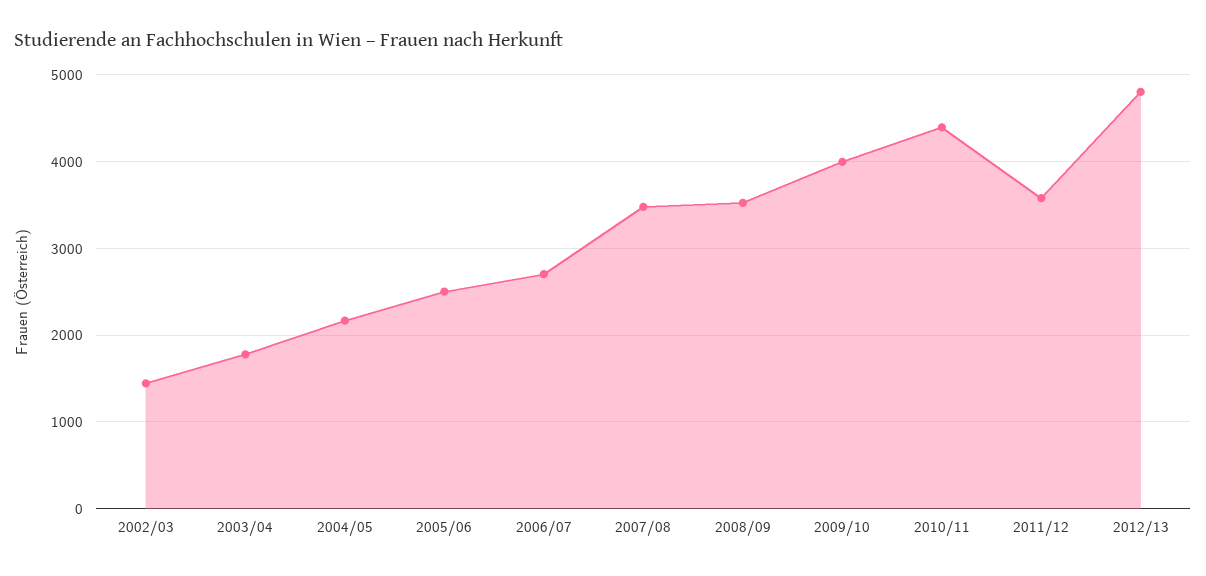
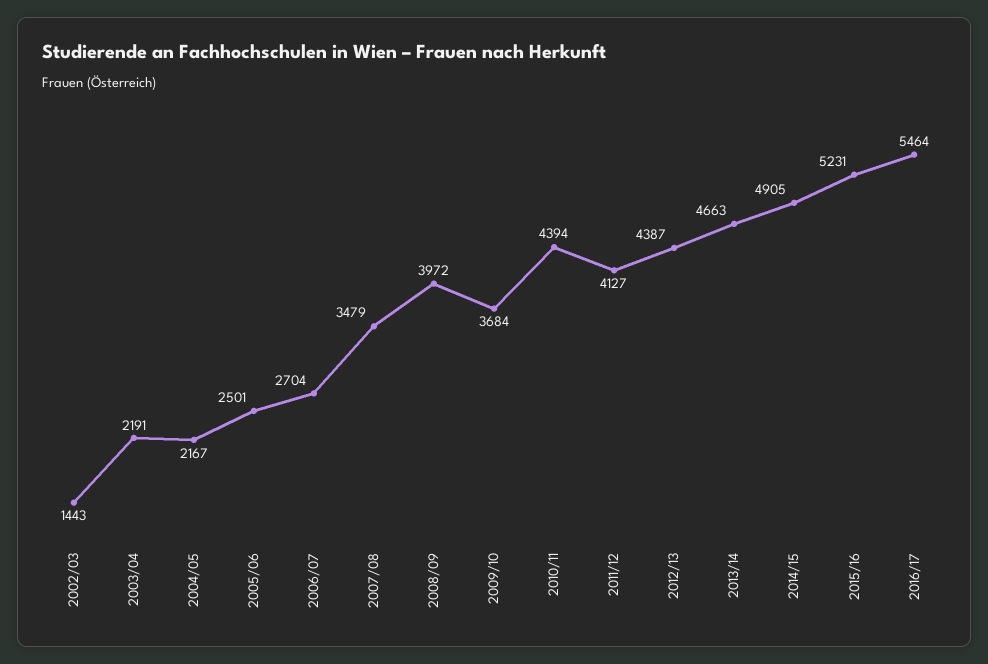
2003/04: 1800 -> 2191
2008/09: 3500 -> 3972
2009/10: 4000 -> 3684
2011/12: 3600 -> 4127
2012/13: 4800 -> 4387
2013/14: none -> 4663
2014/15: none -> 4905
2015/16: none -> 5231
2016/17: none -> 5464

